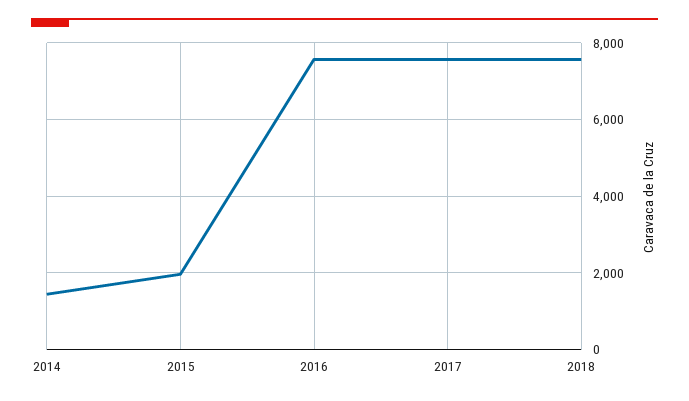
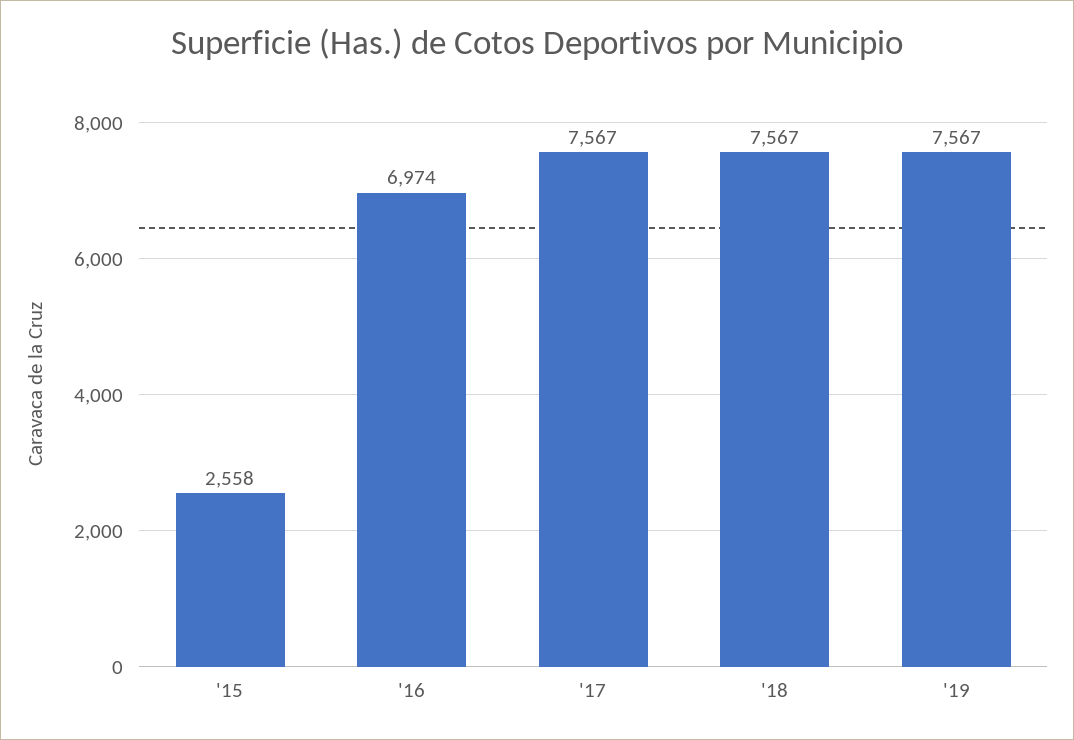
2014: 1400 -> none
2015: 2000 -> 2558
2016: 7600 -> 6974
'19: none -> 7567

